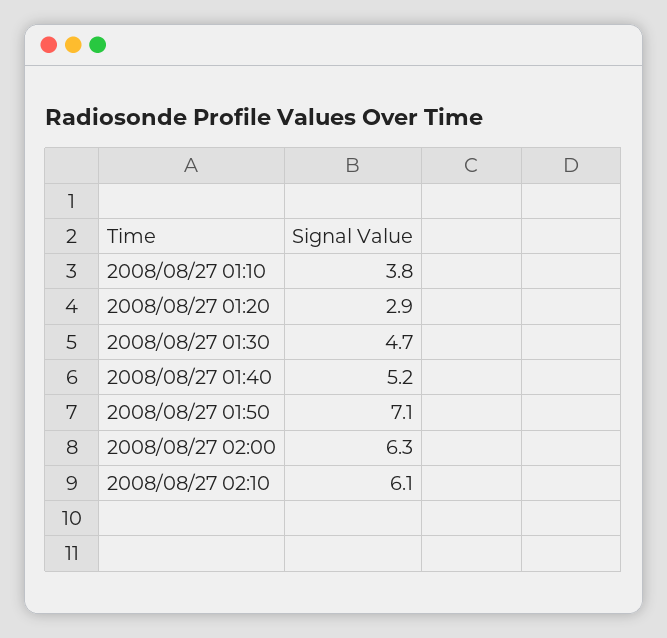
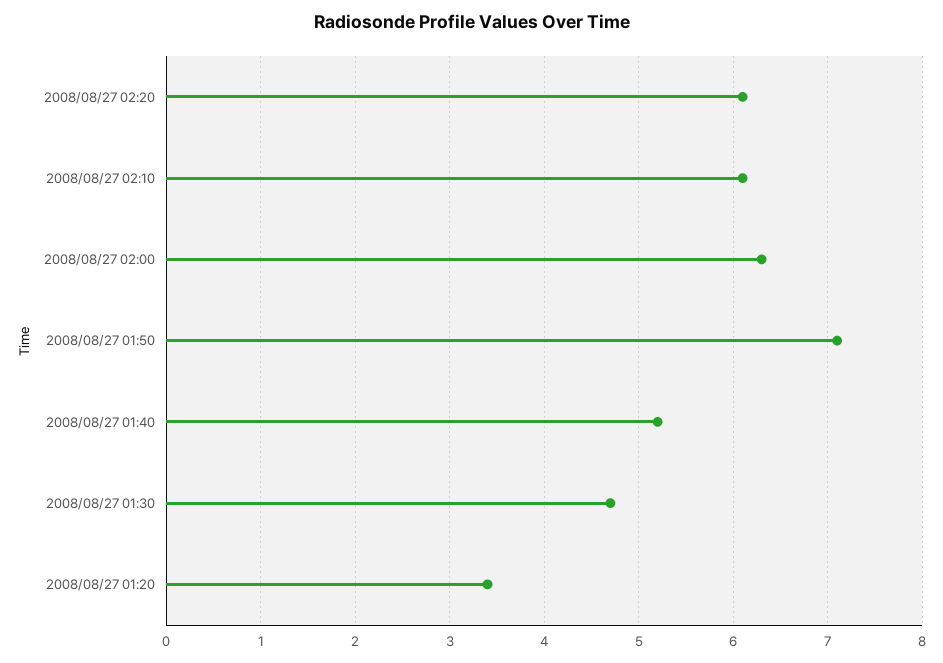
2008/08/27 01:10: 3.8 -> none
2008/08/27 01:20: 2.9 -> 3.4
2008/08/27 02:20: none -> 6.1

